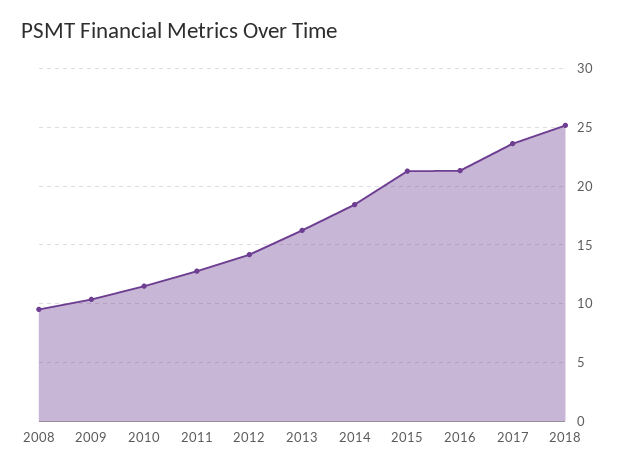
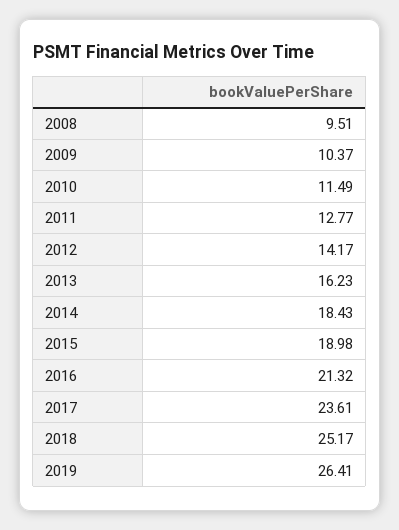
2015: 21 -> 18.98
2019: none -> 26.41

